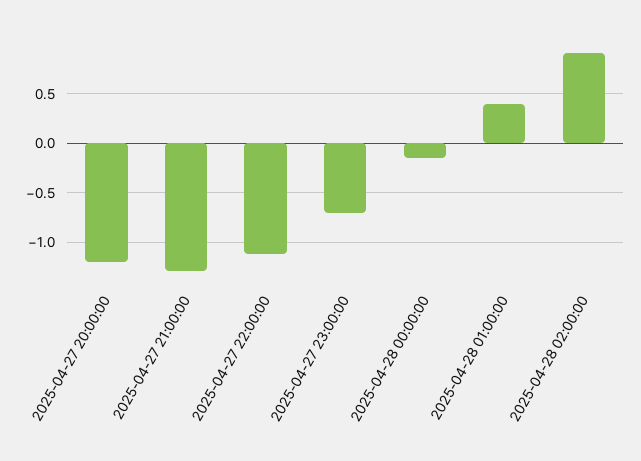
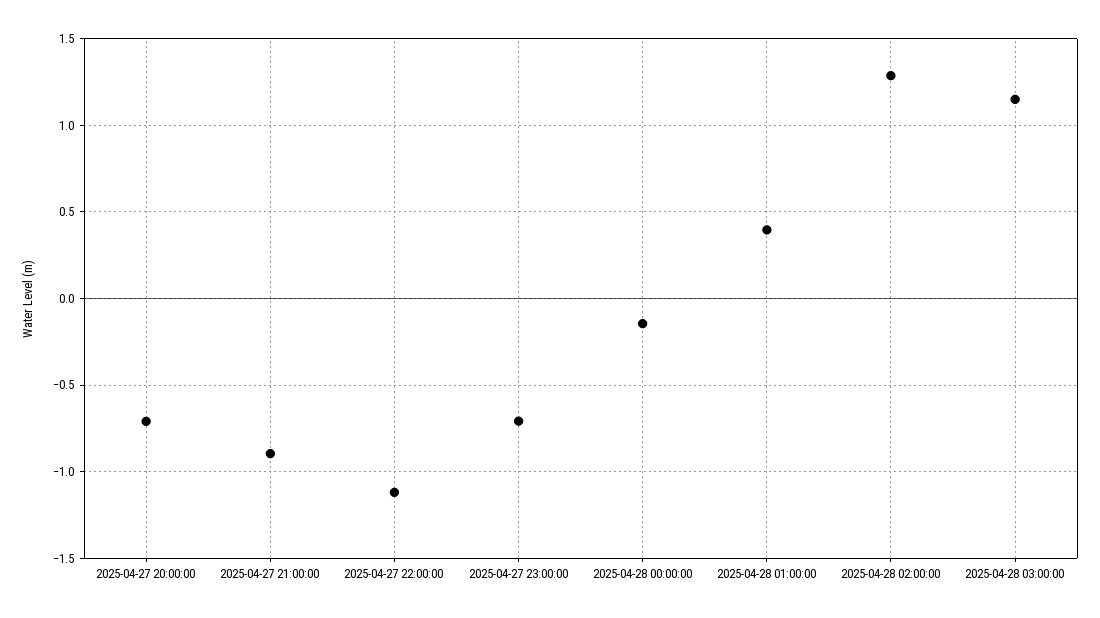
2025-04-27 20:00:00: -1.2 -> -0.7
2025-04-27 21:00:00: -1.3 -> -0.9
2025-04-28 02:00:00: 0.9 -> 1.3
2025-04-28 03:00:00: none -> 1.15

